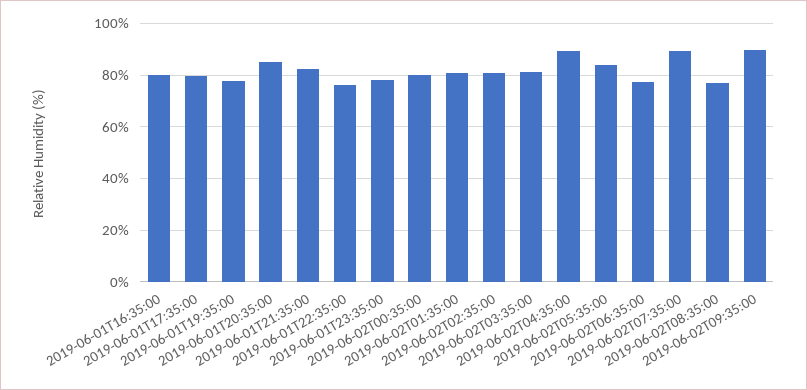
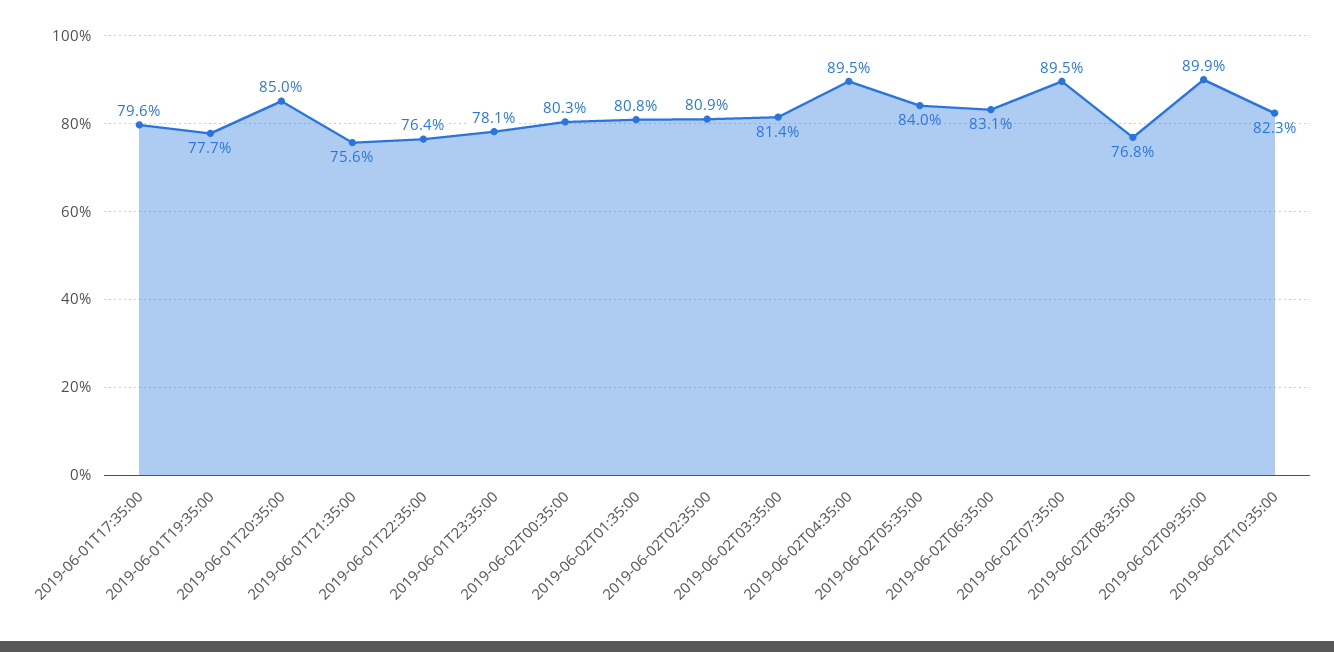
2019-06-01T16:35:00: 80 -> none
2019-06-01T21:35:00: 82.5 -> 75.6
2019-06-02T06:35:00: 77.5 -> 83.1
2019-06-02T10:35:00: none -> 82.3

